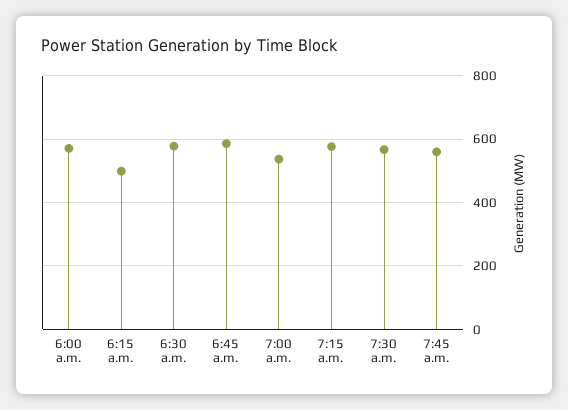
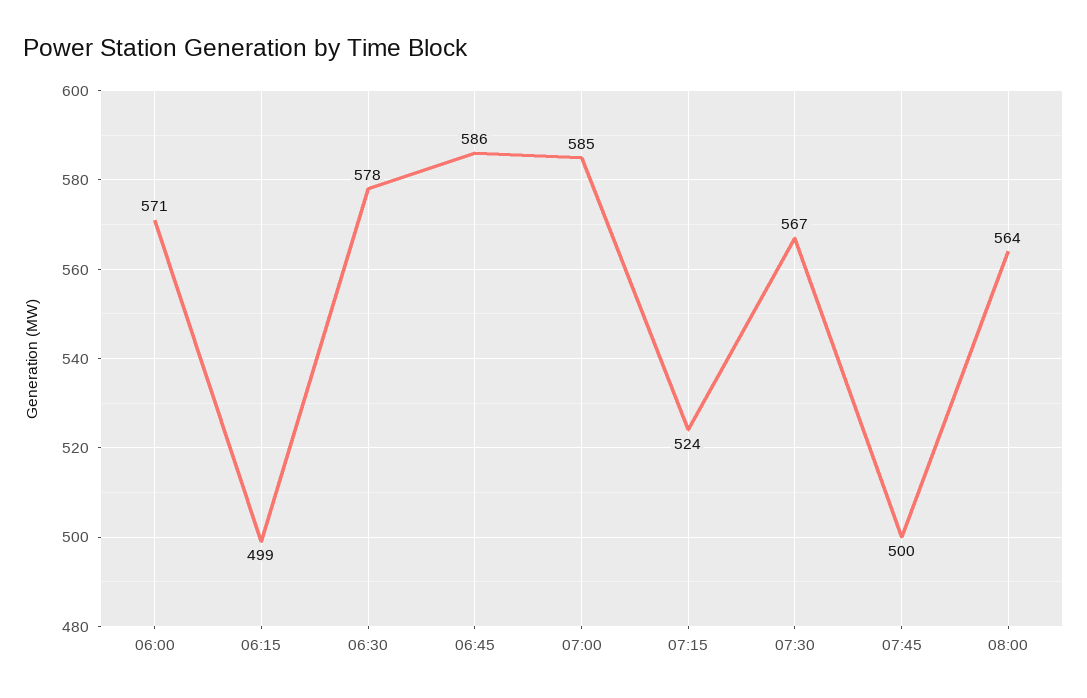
7:00 a.m.: 540 -> 585
7:15 a.m.: 580 -> 524
7:45 a.m.: 560 -> 500
08:00: none -> 564

